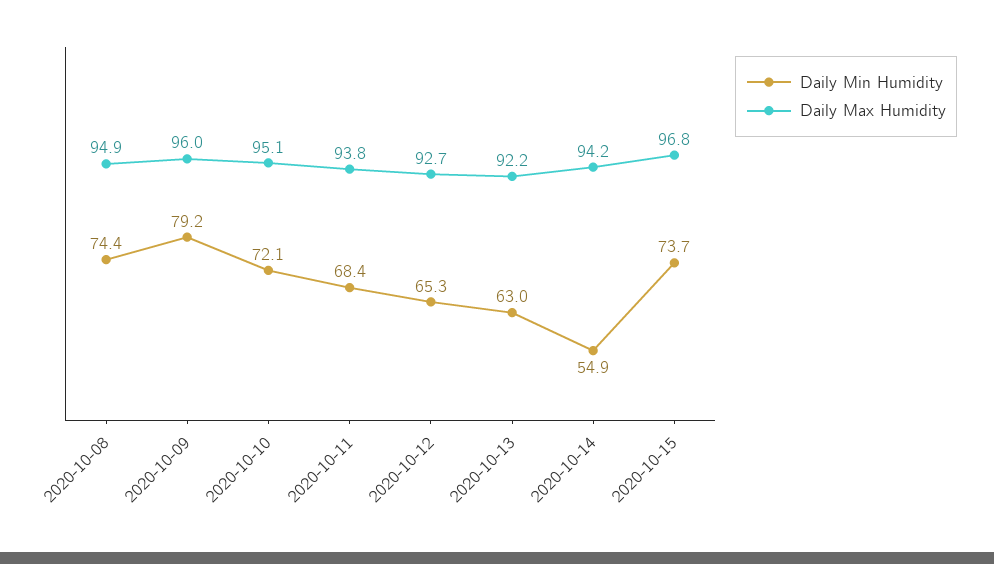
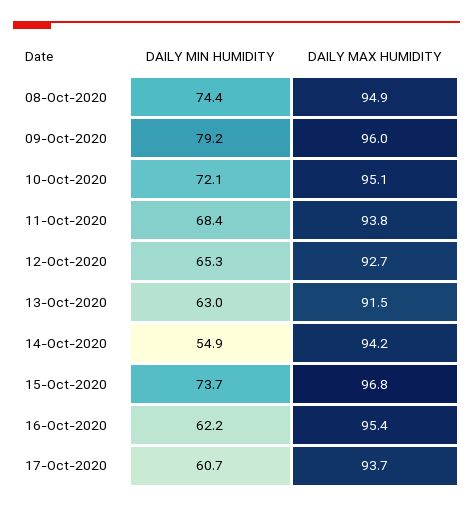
Daily Max Humidity, 2020-10-13: 92.2 -> 91.5
Daily Min Humidity, 16-Oct-2020: none -> 62.2
Daily Max Humidity, 16-Oct-2020: none -> 95.4
Daily Min Humidity, 17-Oct-2020: none -> 60.7
Daily Max Humidity, 17-Oct-2020: none -> 93.7

